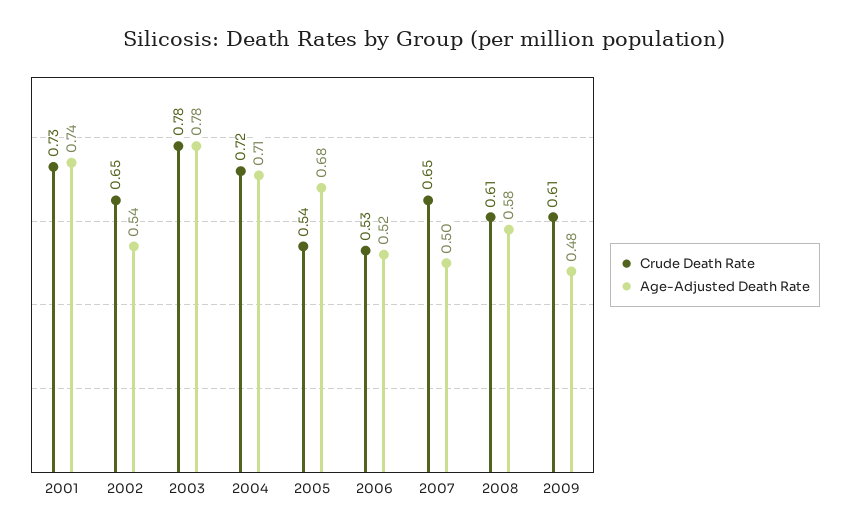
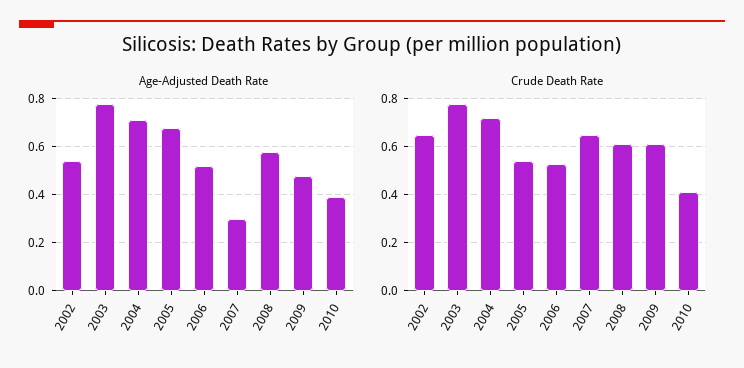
Crude Death Rate, 2001: 0.73 -> none
Age-Adjusted Death Rate, 2001: 0.74 -> none
Age-Adjusted Death Rate, 2007: 0.5 -> 0.3
Age-Adjusted Death Rate, 2010: none -> 0.4
Crude Death Rate, 2010: none -> 0.4

